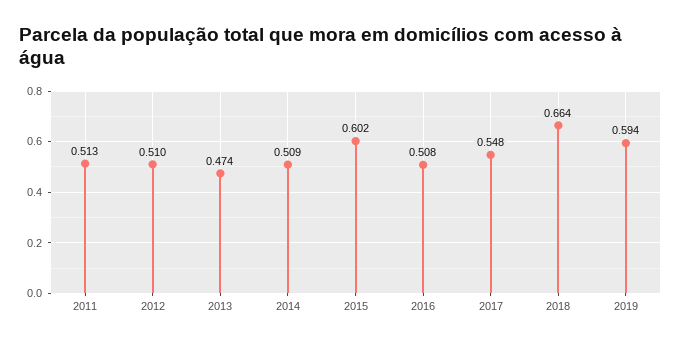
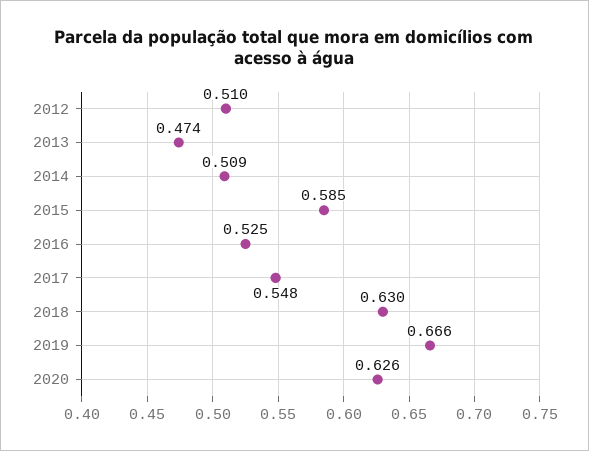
2011: 0.513 -> none
2015: 0.602 -> 0.585
2016: 0.508 -> 0.525
2018: 0.664 -> 0.63
2019: 0.594 -> 0.666
2020: none -> 0.626

